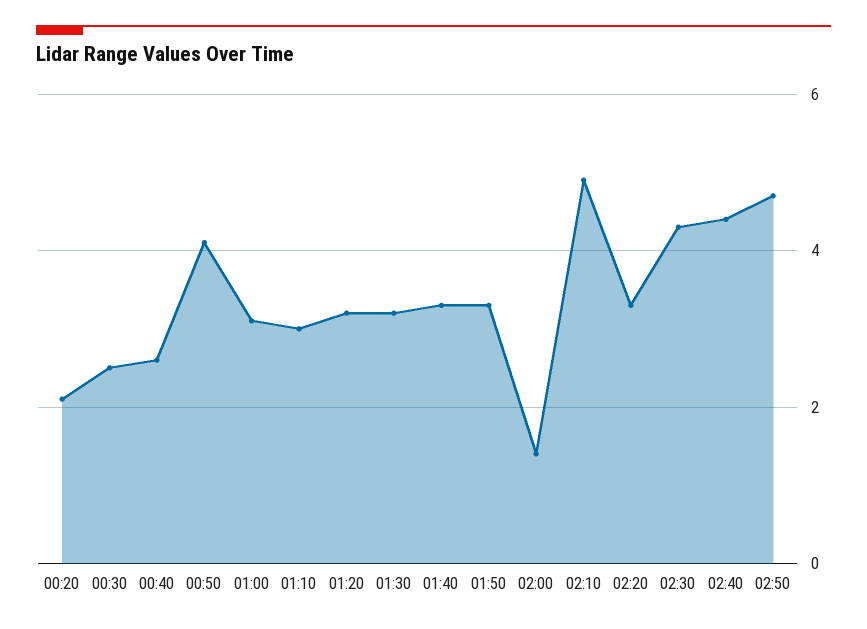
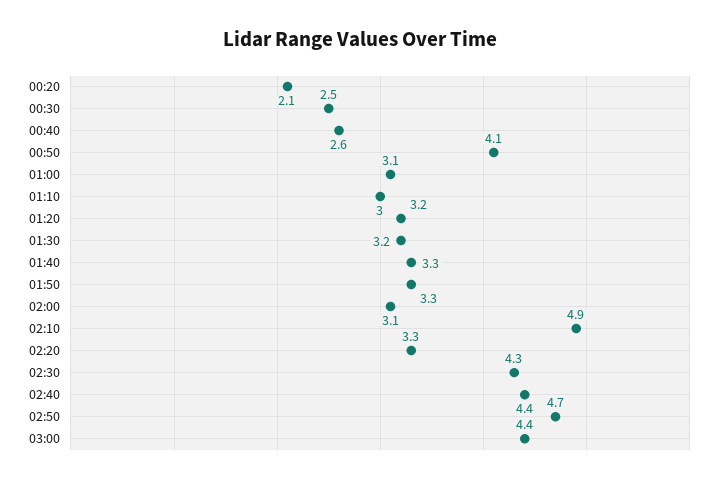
02:00: 1.5 -> 3.1
03:00: none -> 4.4

